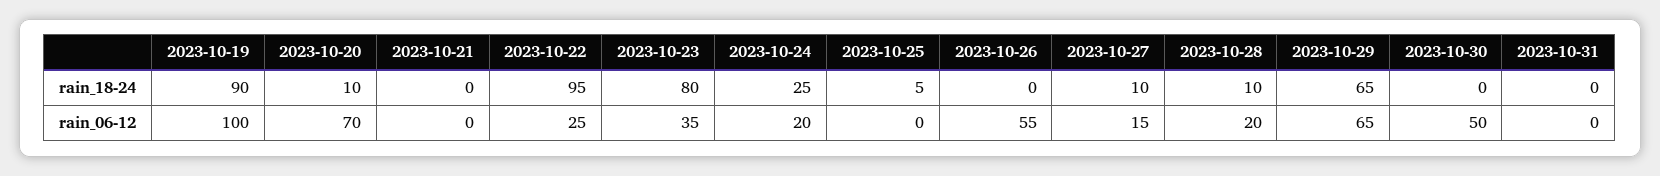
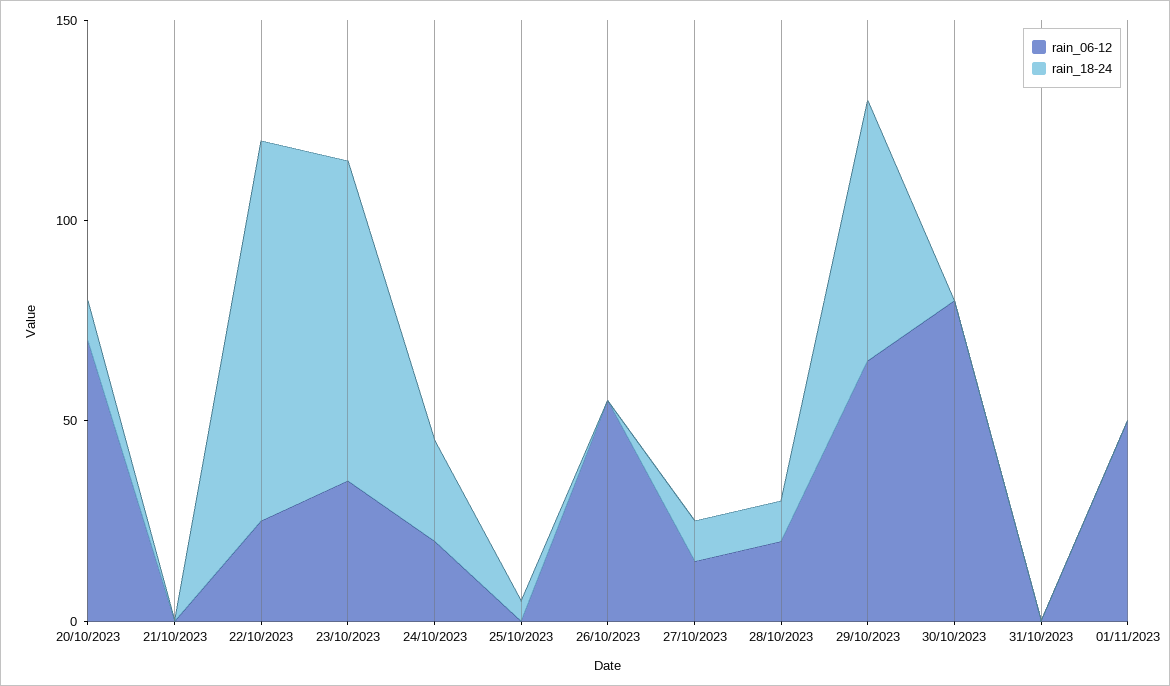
rain_18-24, 2023-10-19: 90 -> none
rain_06-12, 2023-10-19: 100 -> none
rain_06-12, 2023-10-30: 50 -> 80
rain_06-12, 01/11/2023: none -> 50
rain_18-24, 01/11/2023: none -> 0

